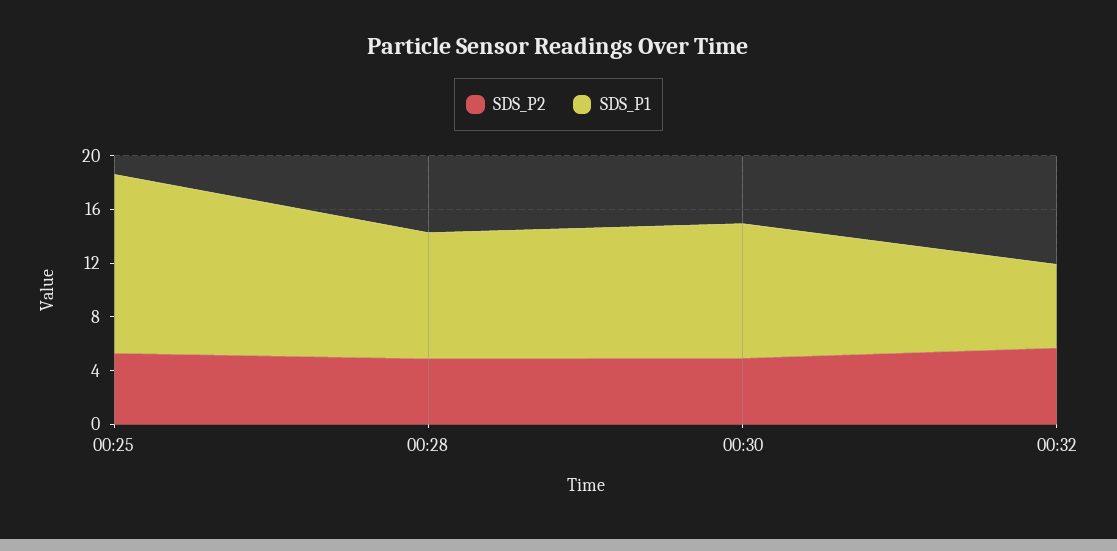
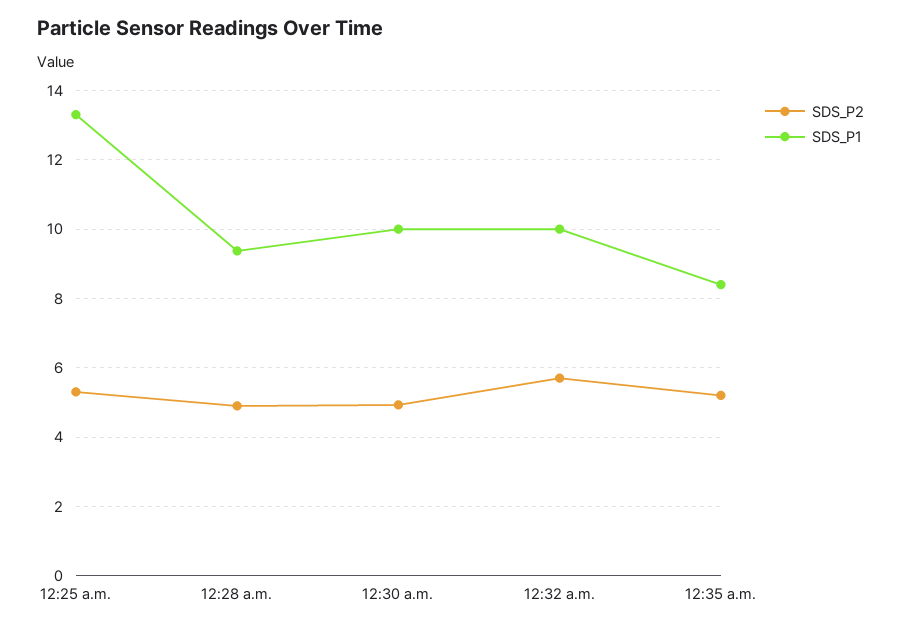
SDS_P1, 00:32: 6 -> 10
SDS_P2, 12:35 a.m.: none -> 5.2
SDS_P1, 12:35 a.m.: none -> 8.4

